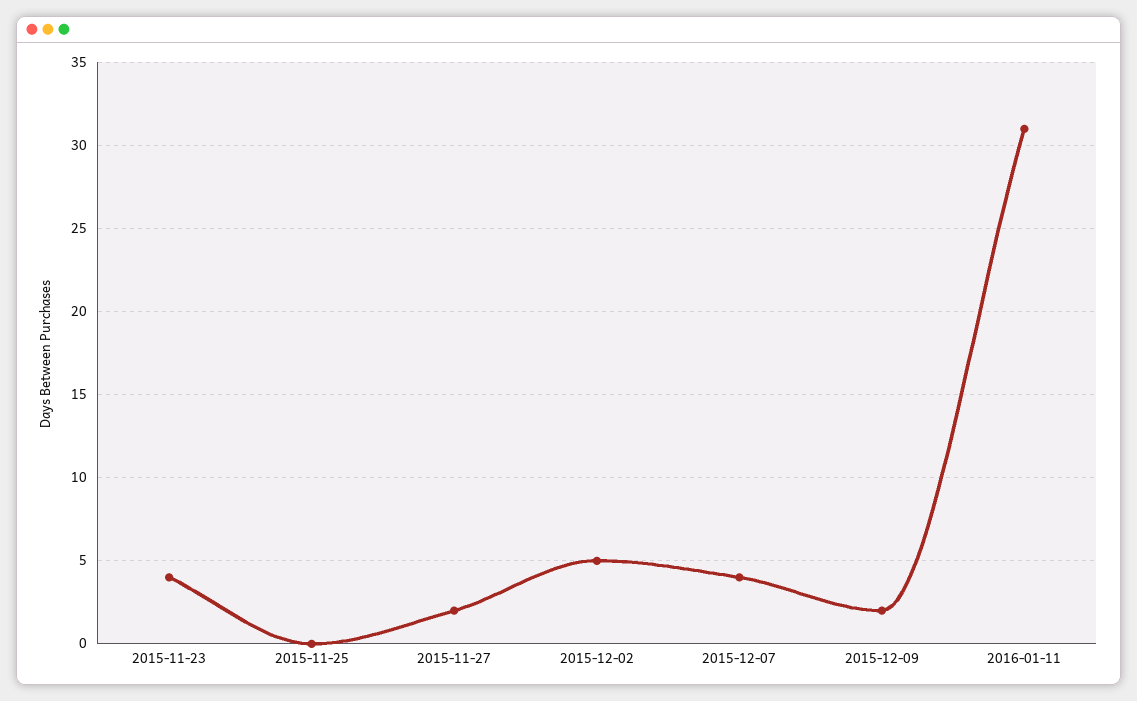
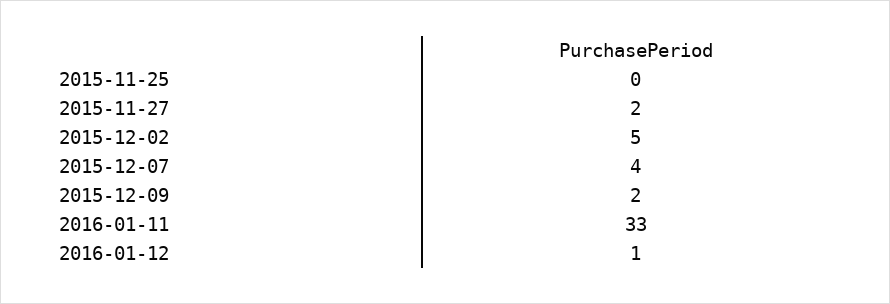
2015-11-23: 4 -> none
2016-01-11: 31 -> 33
2016-01-12: none -> 1

